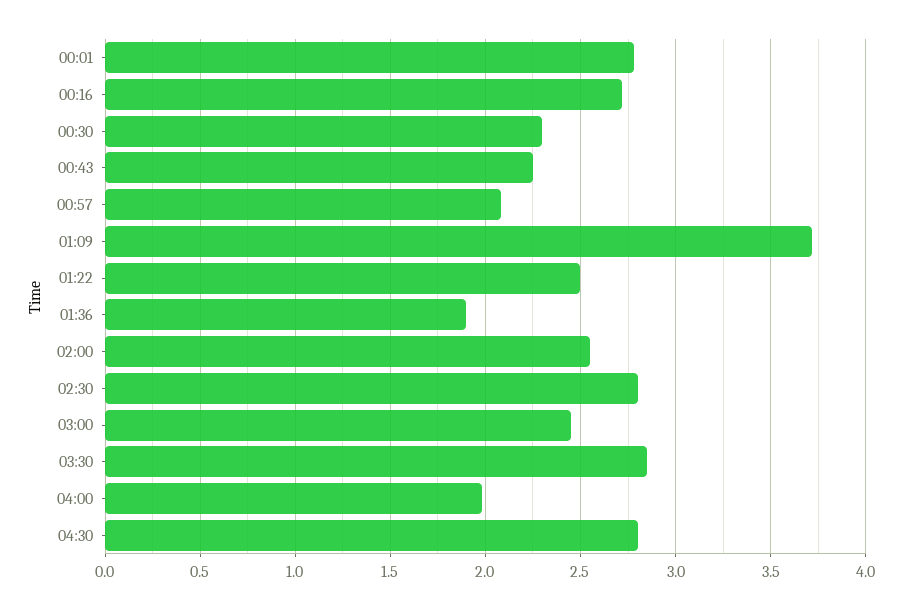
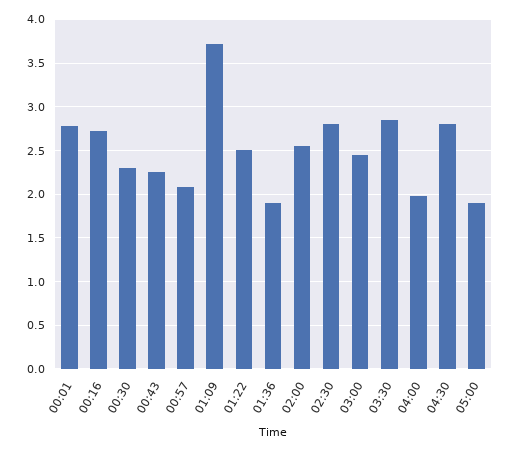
05:00: none -> 1.9

